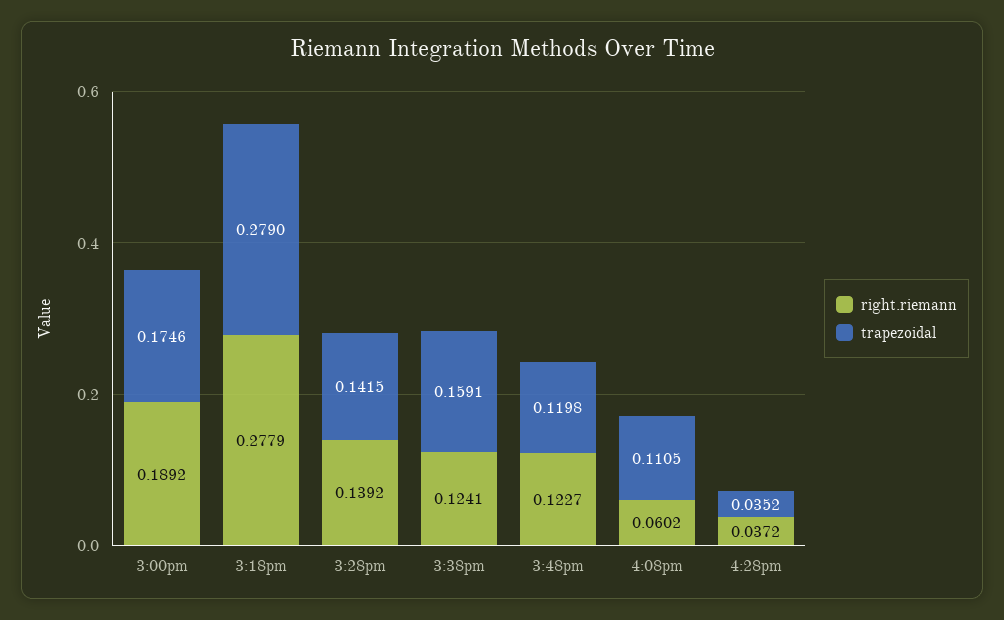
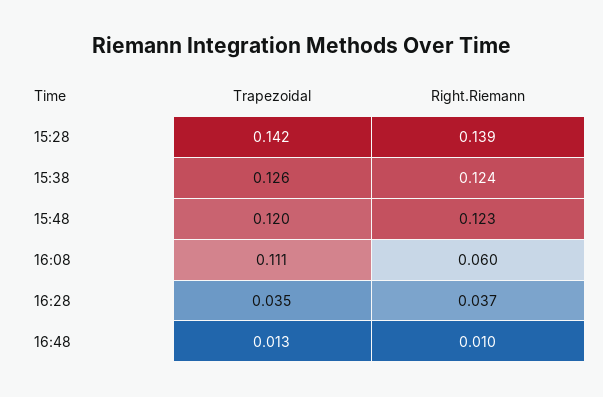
right.riemann, 3:00pm: 0.1892 -> none
trapezoidal, 3:00pm: 0.1746 -> none
right.riemann, 3:18pm: 0.2779 -> none
trapezoidal, 3:18pm: 0.279 -> none
trapezoidal, 3:38pm: 0.1591 -> 0.126
trapezoidal, 16:48: none -> 0.013
right.riemann, 16:48: none -> 0.01

